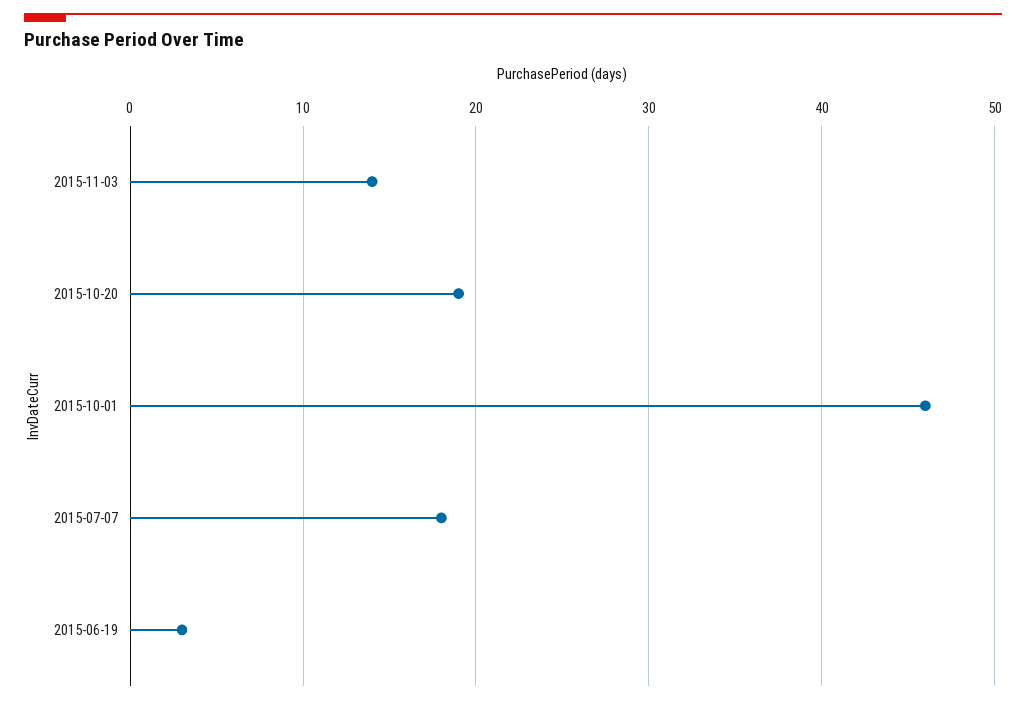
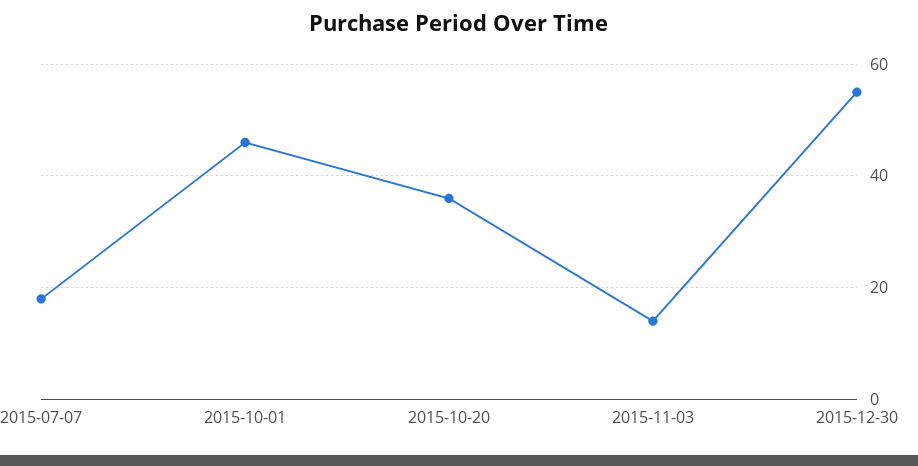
2015-10-20: 19 -> 35
2015-06-19: 3 -> none
2015-12-30: none -> 55

